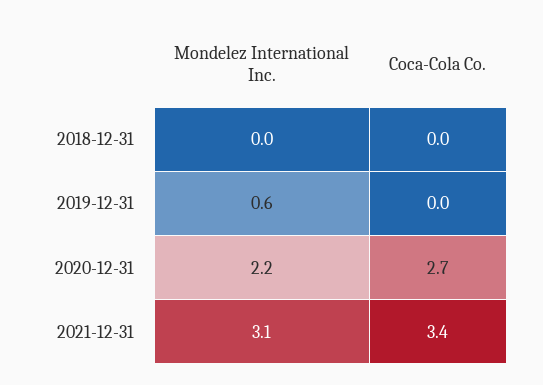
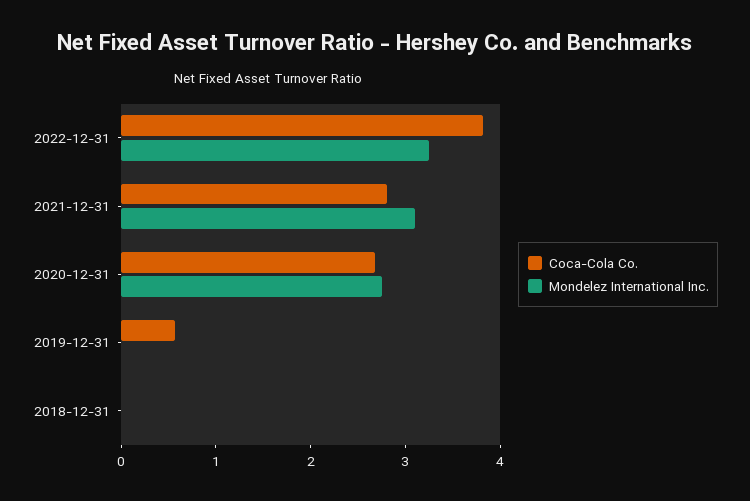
Mondelez International Inc., 2019-12-31: 0.6 -> 0
Coca-Cola Co., 2019-12-31: 0 -> 0.6
Mondelez International Inc., 2020-12-31: 2.2 -> 2.8
Coca-Cola Co., 2021-12-31: 3.4 -> 2.8
Coca-Cola Co., 2022-12-31: none -> 3.8
Mondelez International Inc., 2022-12-31: none -> 3.2

